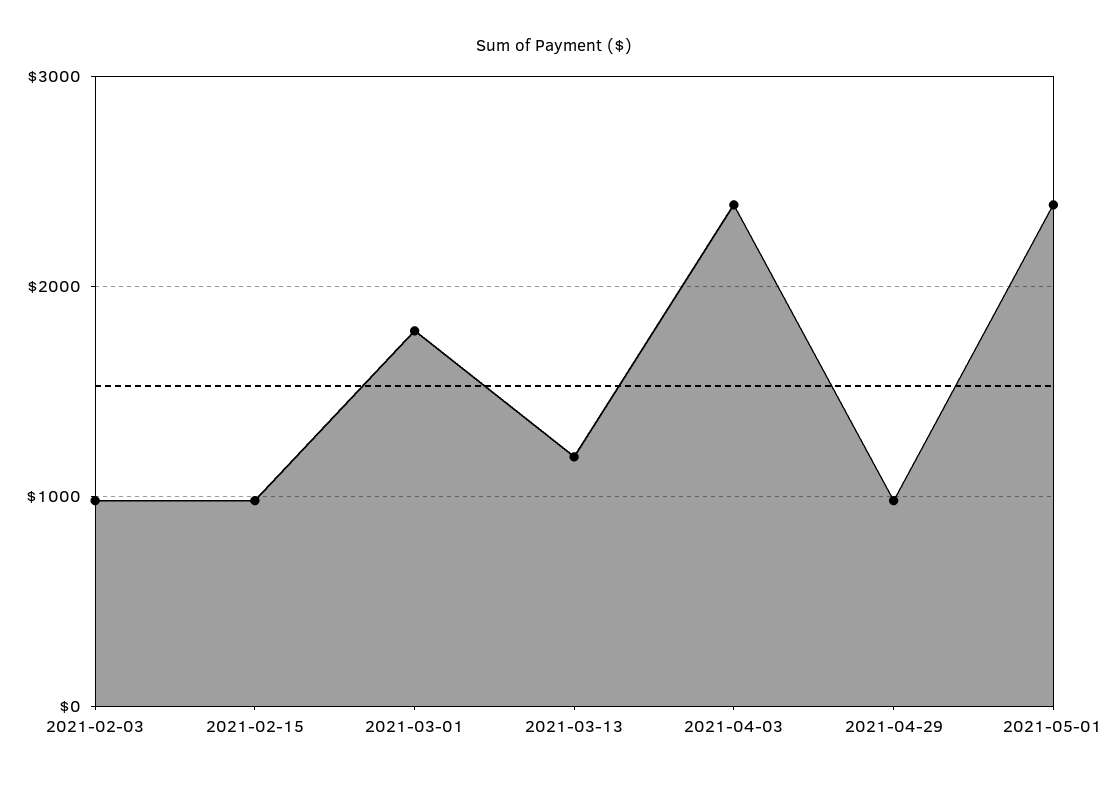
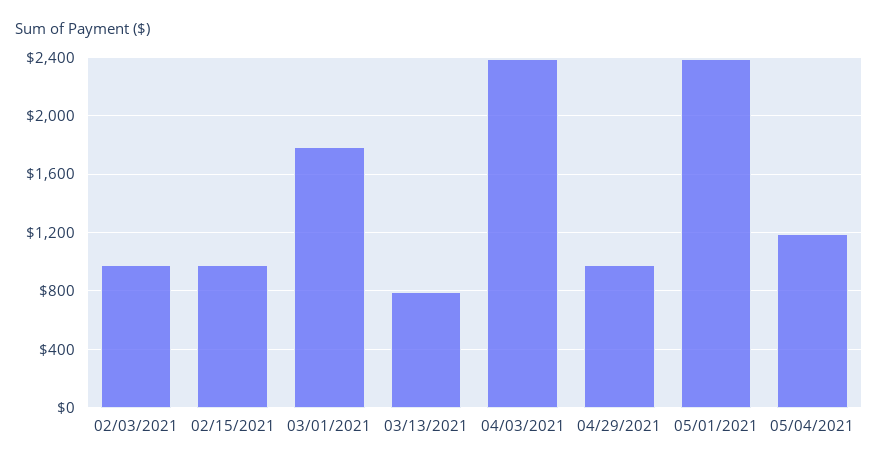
2021-03-13: 1200 -> 800
05/04/2021: none -> 1200

